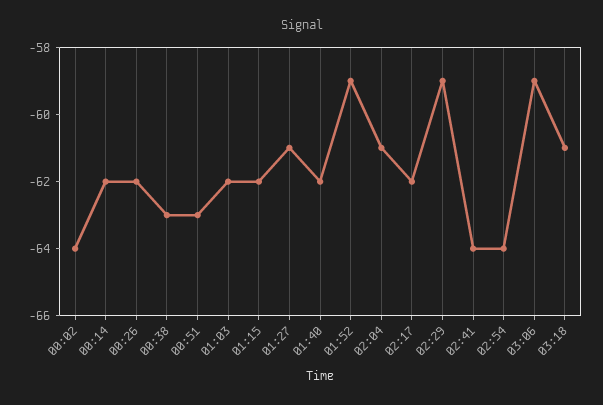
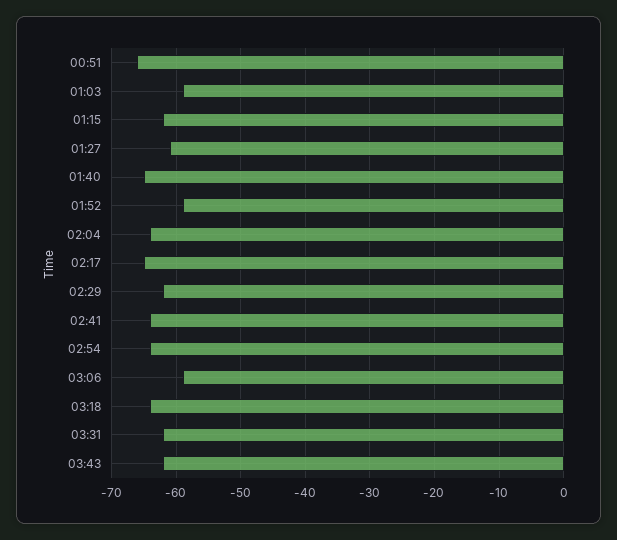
00:02: -64 -> none
00:14: -62 -> none
00:26: -62 -> none
00:38: -63 -> none
00:51: -63 -> -66
01:03: -62 -> -59
01:40: -62 -> -65
02:04: -61 -> -64
02:17: -62 -> -65
02:29: -59 -> -62
03:18: -61 -> -64
03:31: none -> -62
03:43: none -> -62

